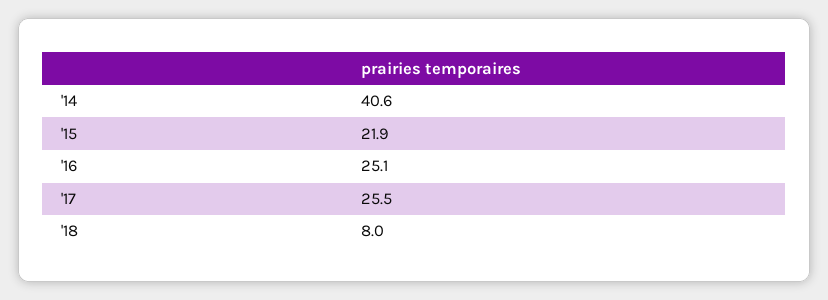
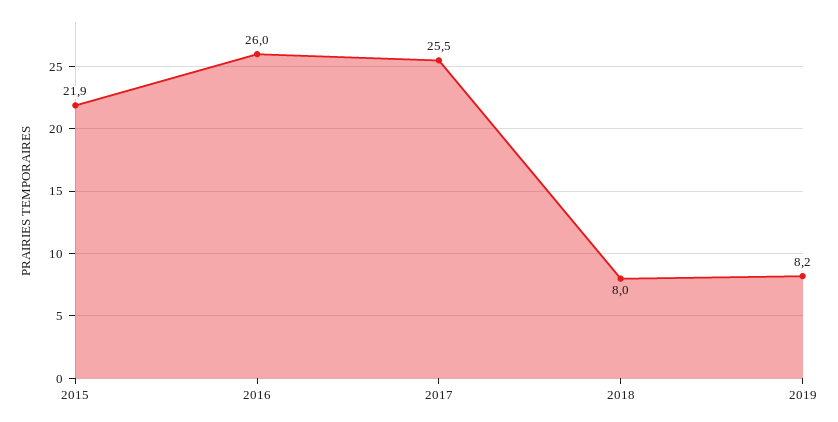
'14: 40.6 -> none
'16: 25.1 -> 26
2019: none -> 8.2

